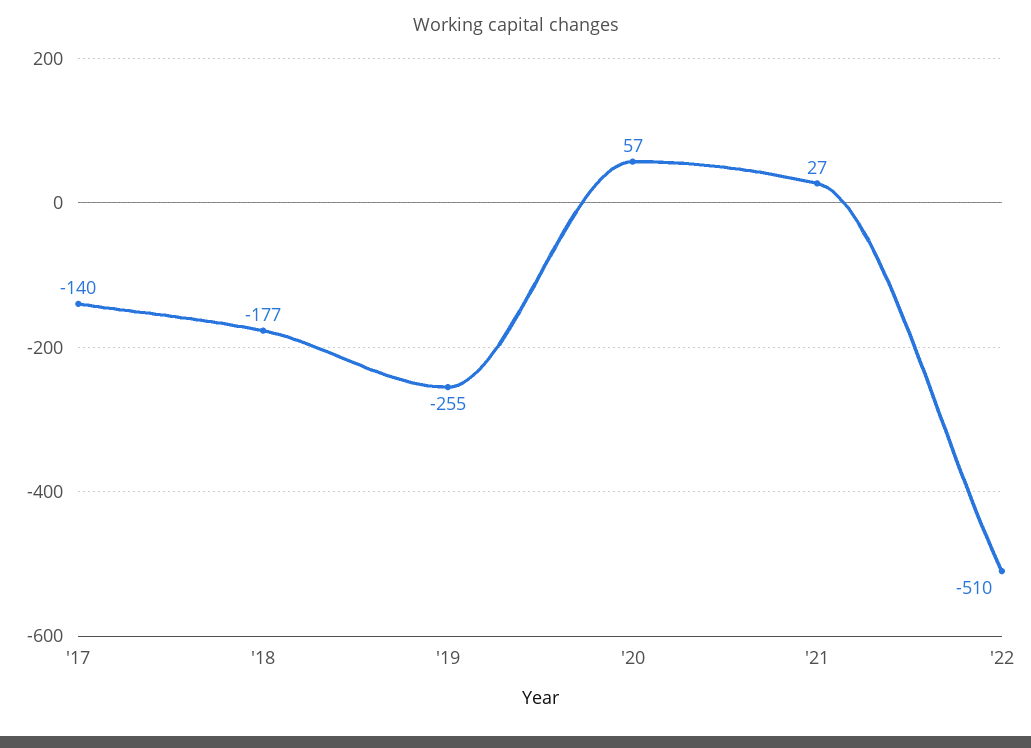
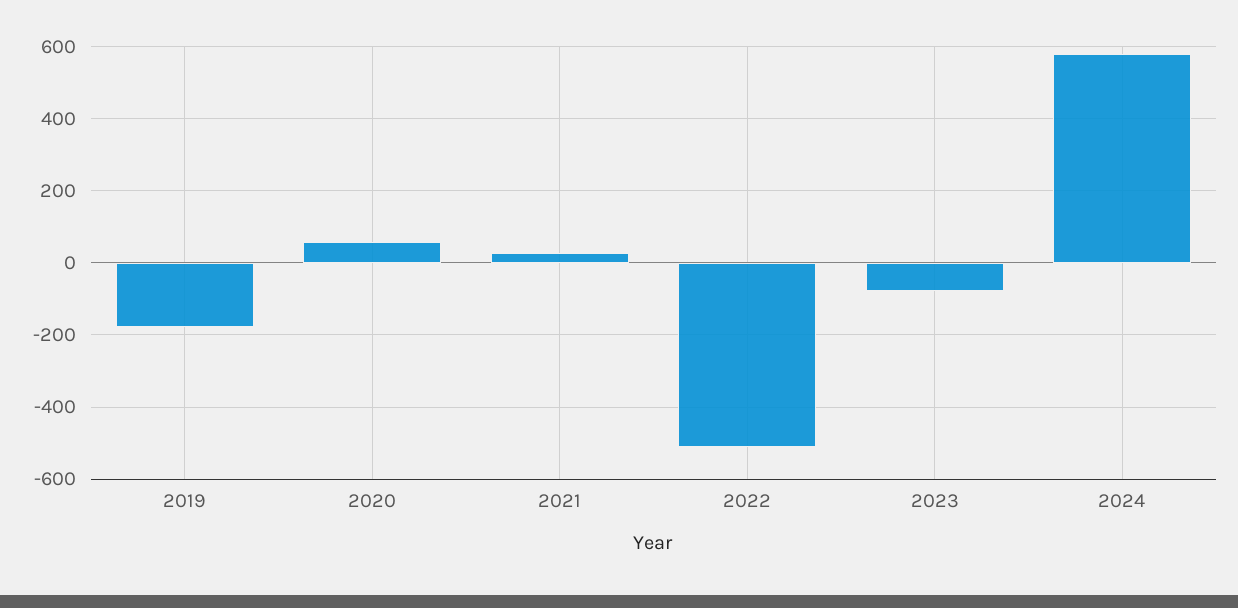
'17: -140 -> none
'18: -177 -> none
'19: -255 -> -180
2023: none -> -80
2024: none -> 580

